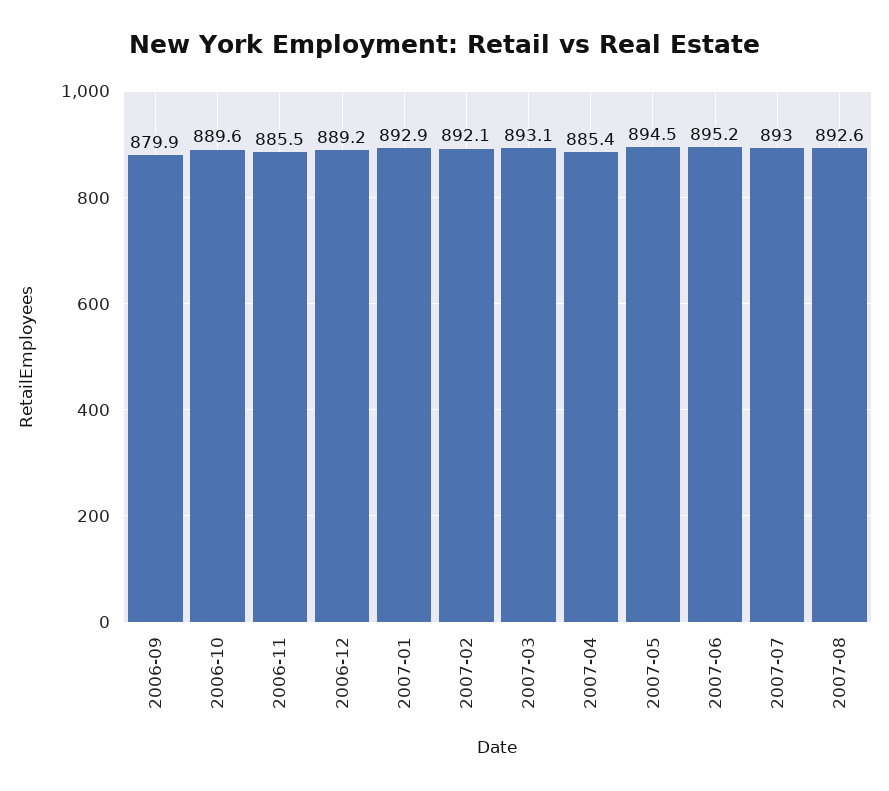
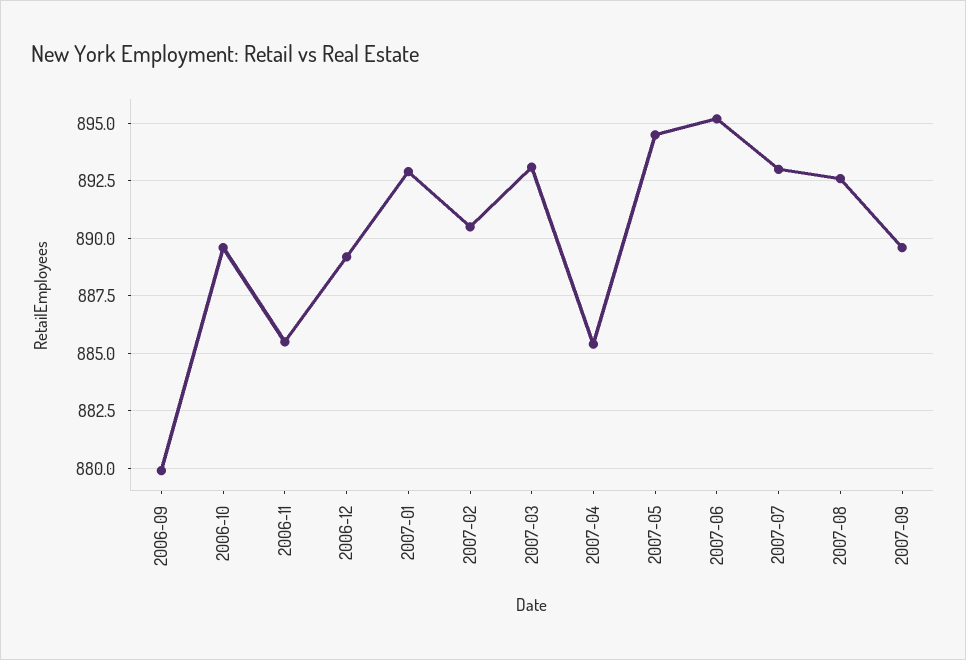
2007-02: 892.1 -> 890.5
2007-09: none -> 889.5

